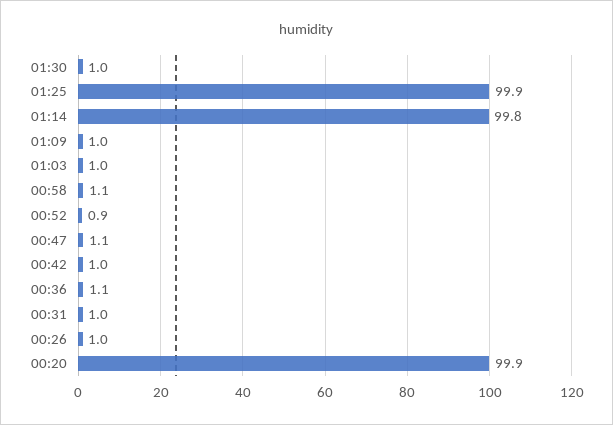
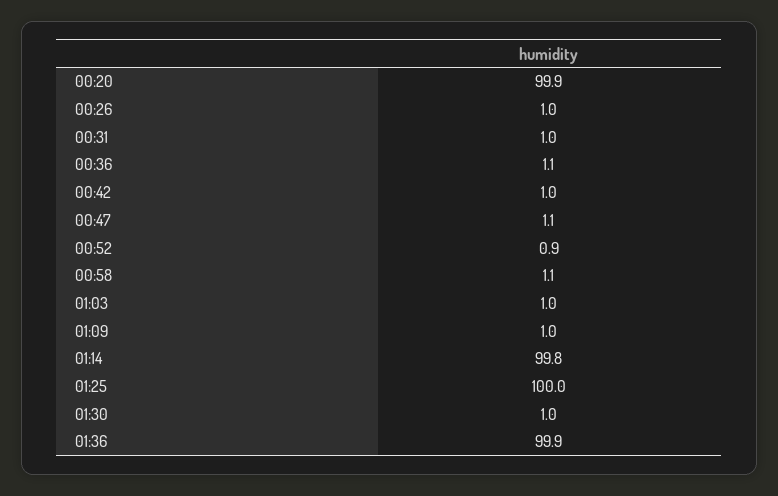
01:25: 99.9 -> 100
01:36: none -> 99.9

